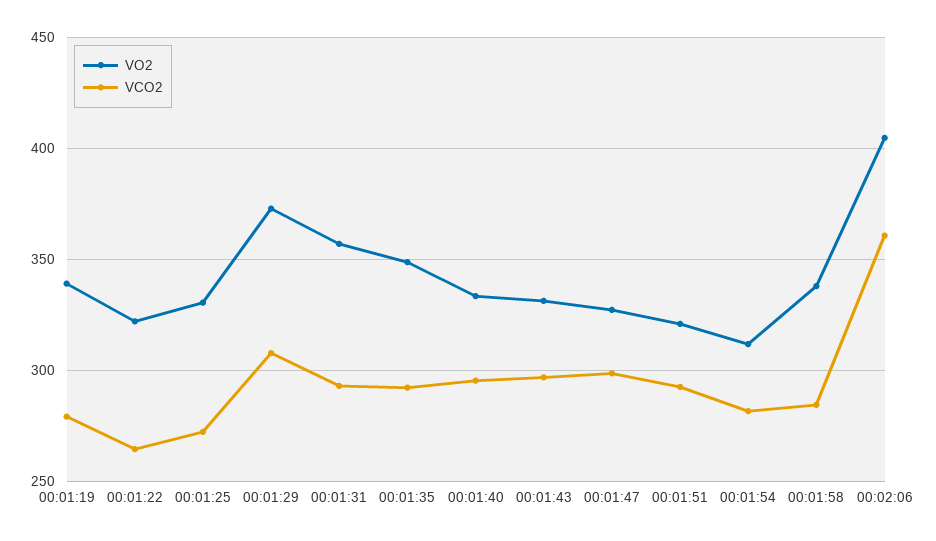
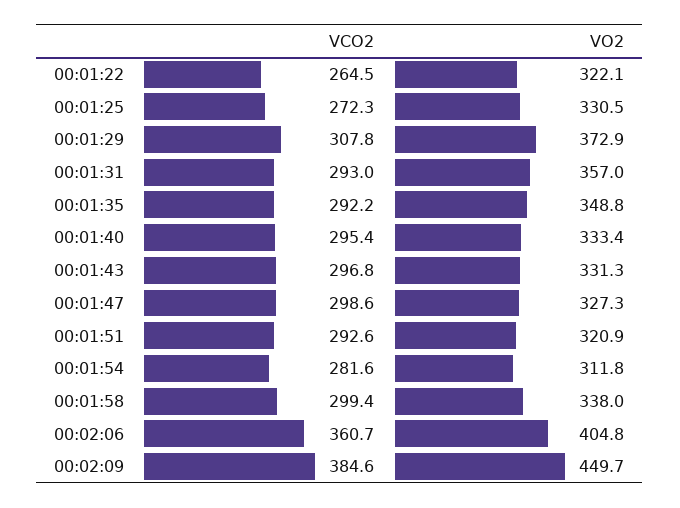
VO2, 00:01:19: 340 -> none
VCO2, 00:01:19: 280 -> none
VCO2, 00:01:58: 285 -> 299.4
VCO2, 00:02:09: none -> 384.6
VO2, 00:02:09: none -> 449.7

